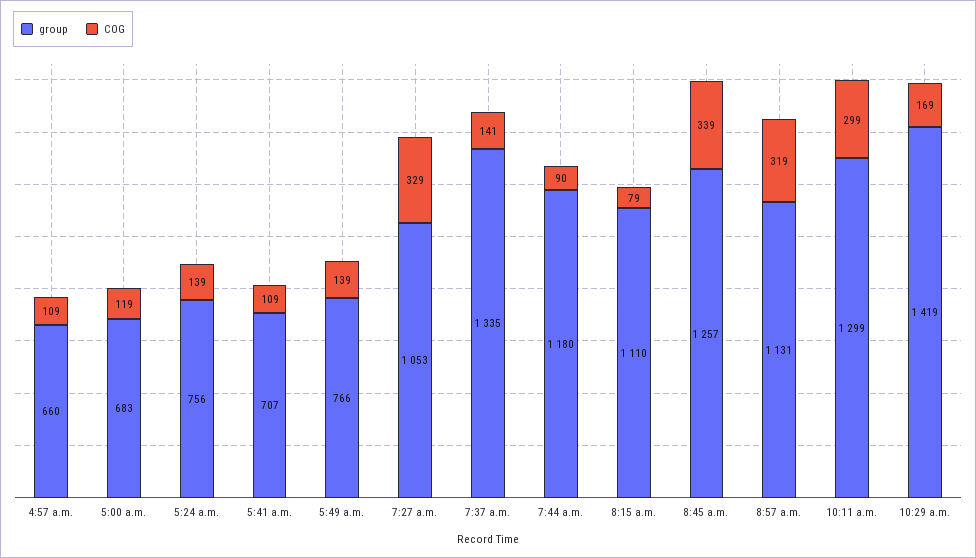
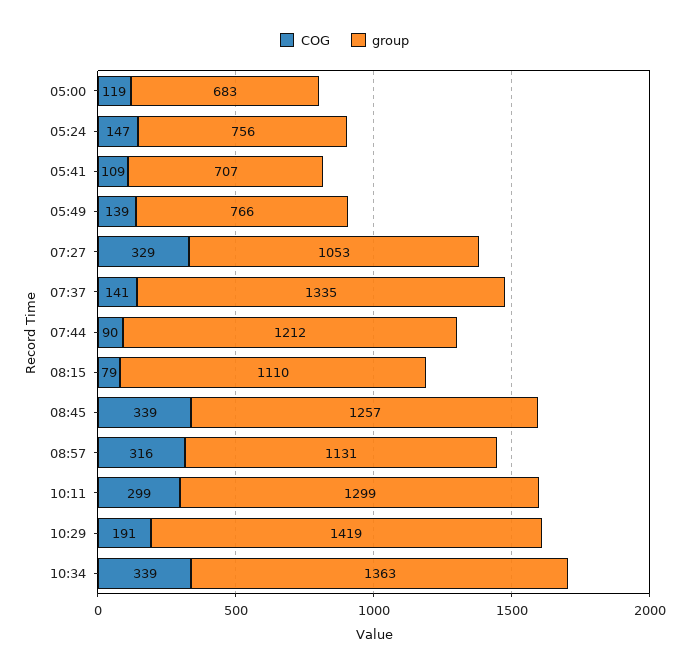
group, 4:57 a.m.: 660 -> none
COG, 4:57 a.m.: 109 -> none
COG, 5:24 a.m.: 139 -> 147
group, 7:44 a.m.: 1180 -> 1212
COG, 8:57 a.m.: 319 -> 316
COG, 10:29 a.m.: 169 -> 191
COG, 10:34: none -> 339
group, 10:34: none -> 1363

